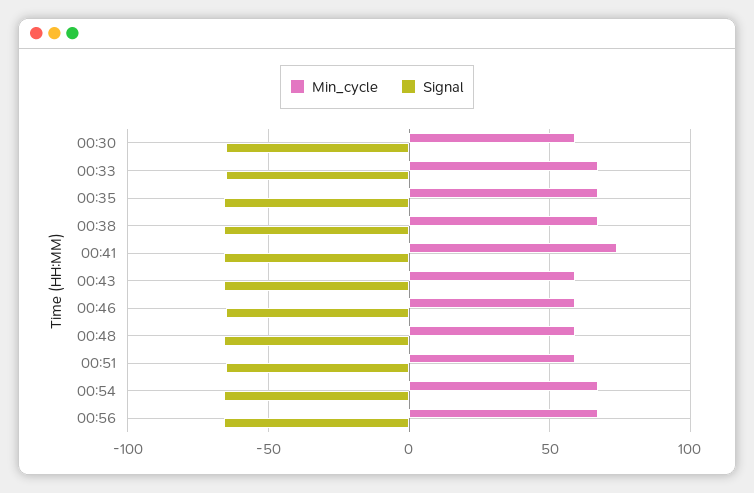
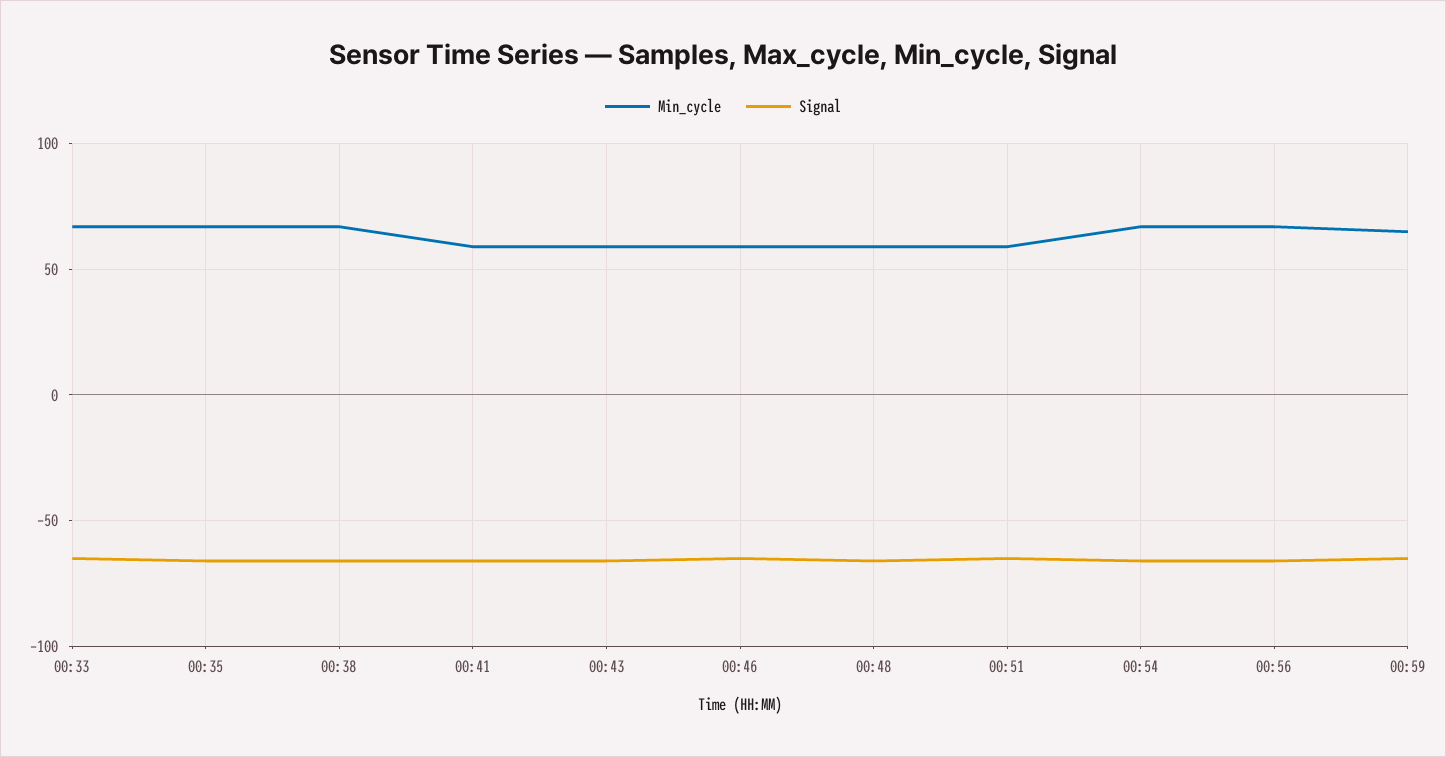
Min_cycle, 00:30: 60 -> none
Signal, 00:30: -65 -> none
Min_cycle, 00:41: 75 -> 60
Min_cycle, 00:59: none -> 65
Signal, 00:59: none -> -65

